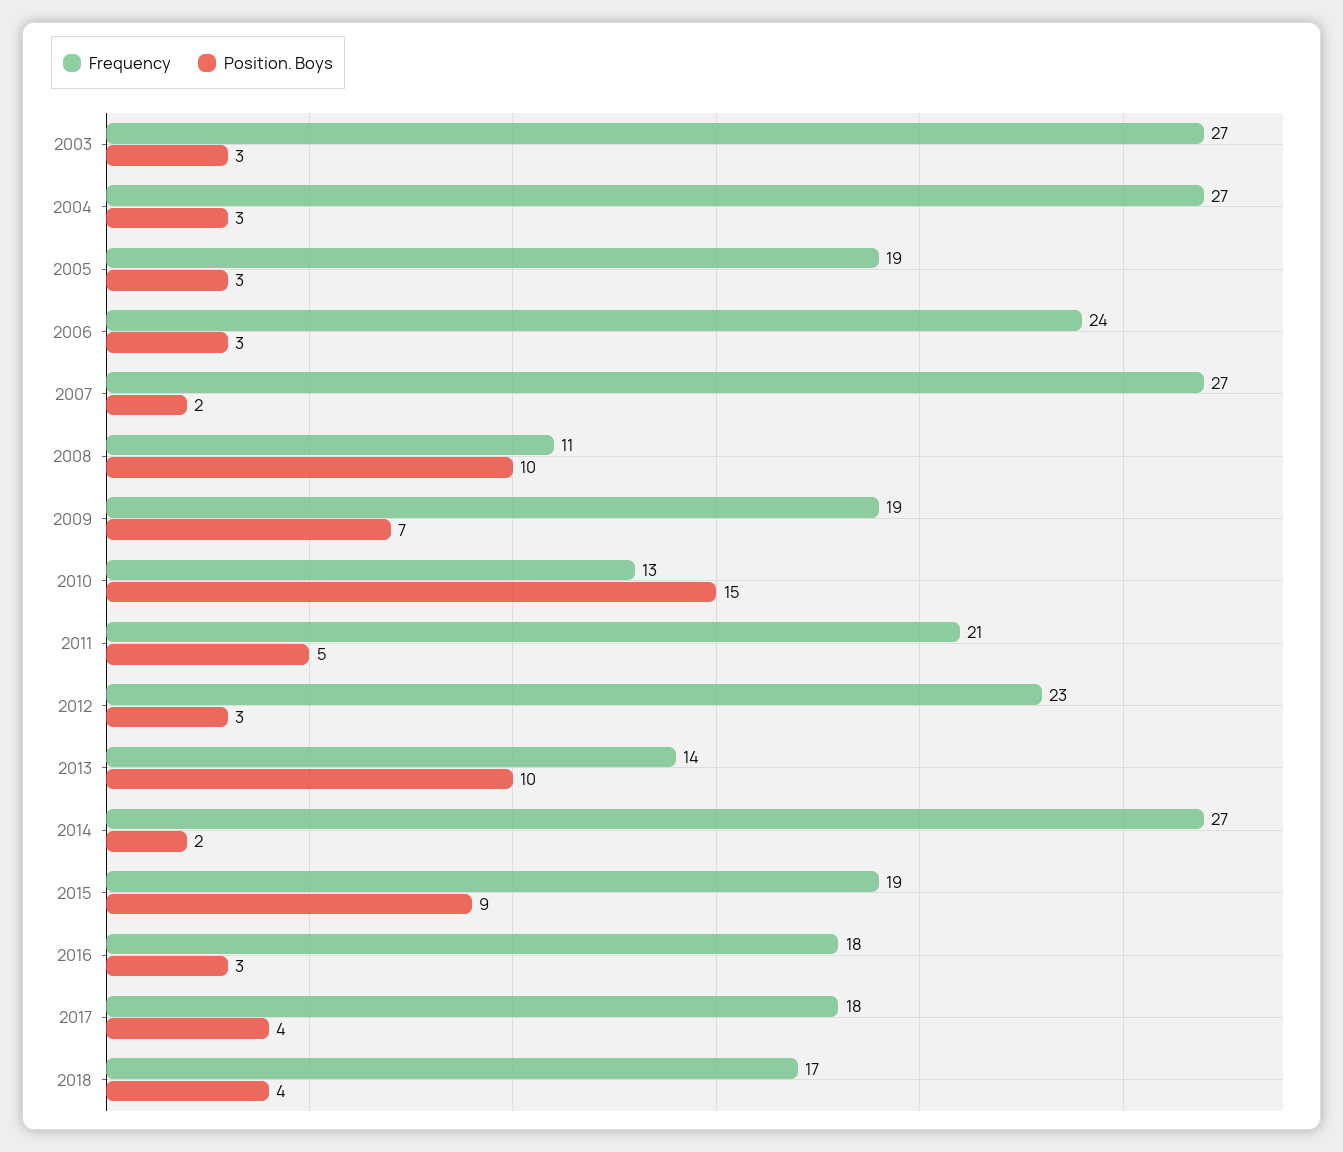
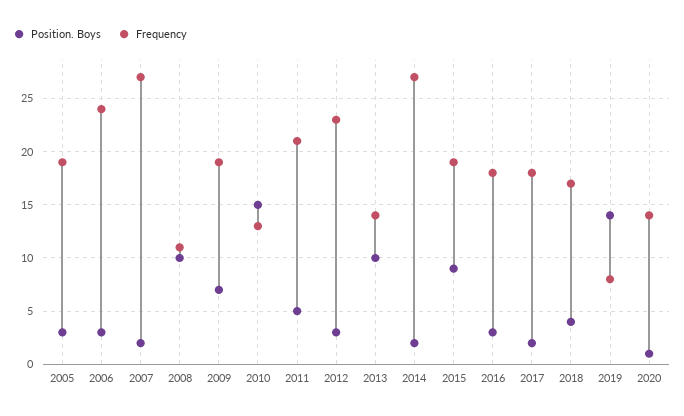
Frequency, 2003: 27 -> none
Position. Boys, 2003: 3 -> none
Frequency, 2004: 27 -> none
Position. Boys, 2004: 3 -> none
Position. Boys, 2017: 4 -> 2
Position. Boys, 2019: none -> 14
Frequency, 2019: none -> 8
Position. Boys, 2020: none -> 1
Frequency, 2020: none -> 14

